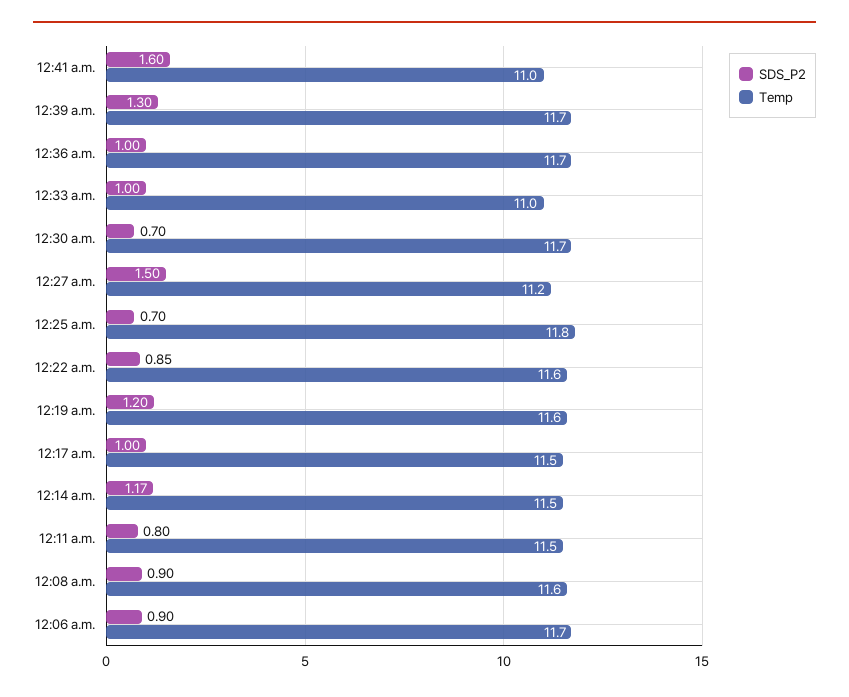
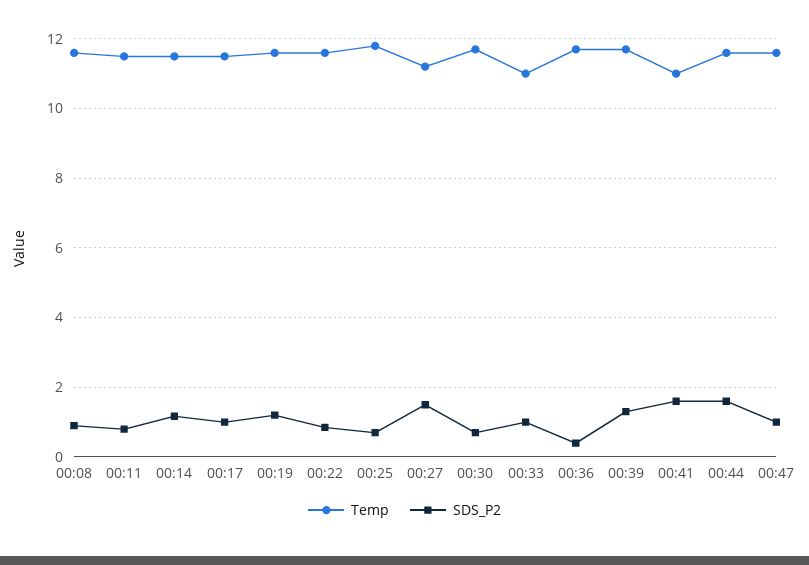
SDS_P2, 12:36 a.m.: 1 -> 0.4
SDS_P2, 12:06 a.m.: 0.9 -> none
Temp, 12:06 a.m.: 11.7 -> none
Temp, 00:44: none -> 11.6
SDS_P2, 00:44: none -> 1.6
Temp, 00:47: none -> 11.6
SDS_P2, 00:47: none -> 1

